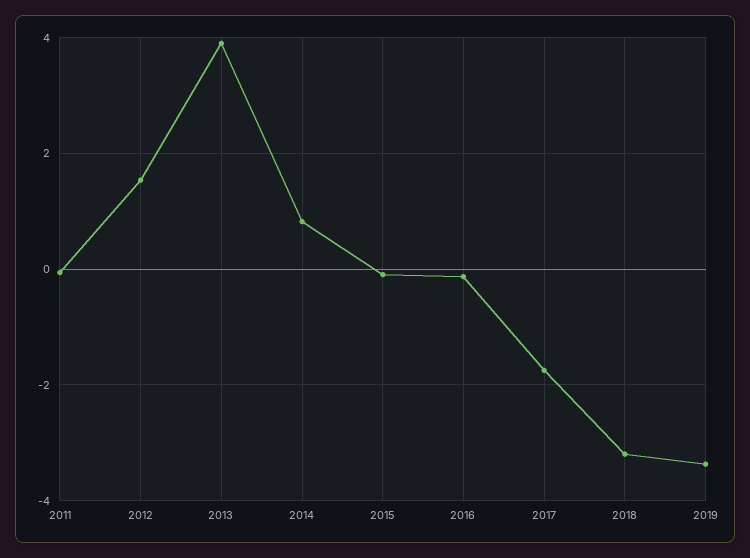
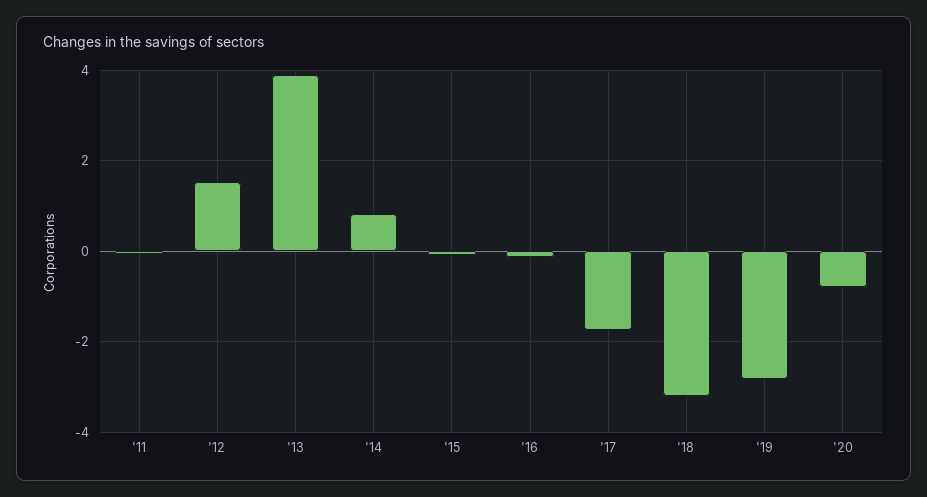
2019: -3.4 -> -2.8
'20: none -> -0.8

